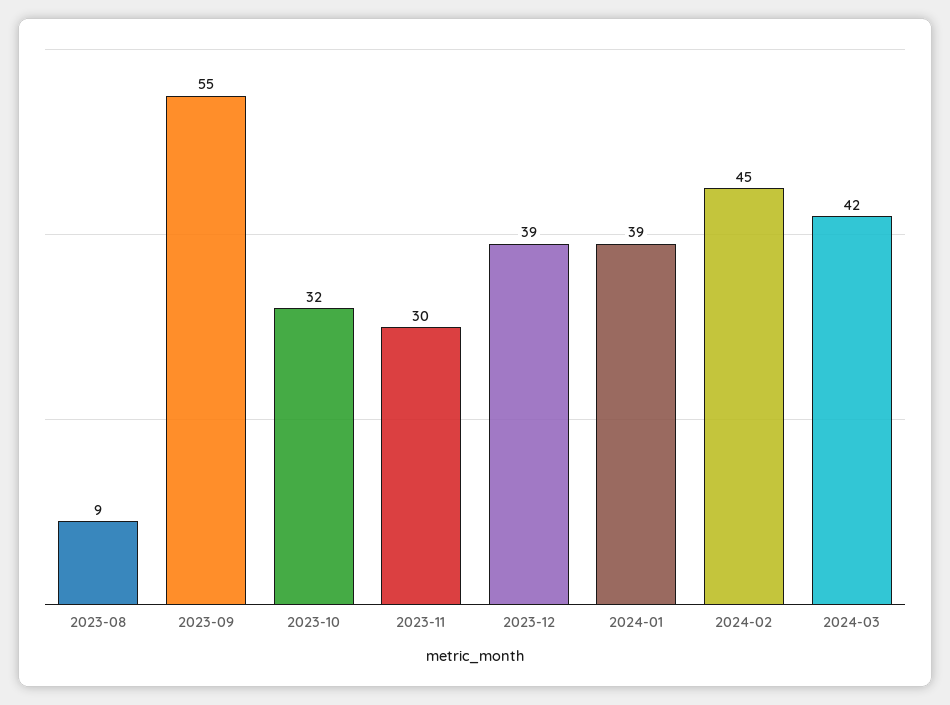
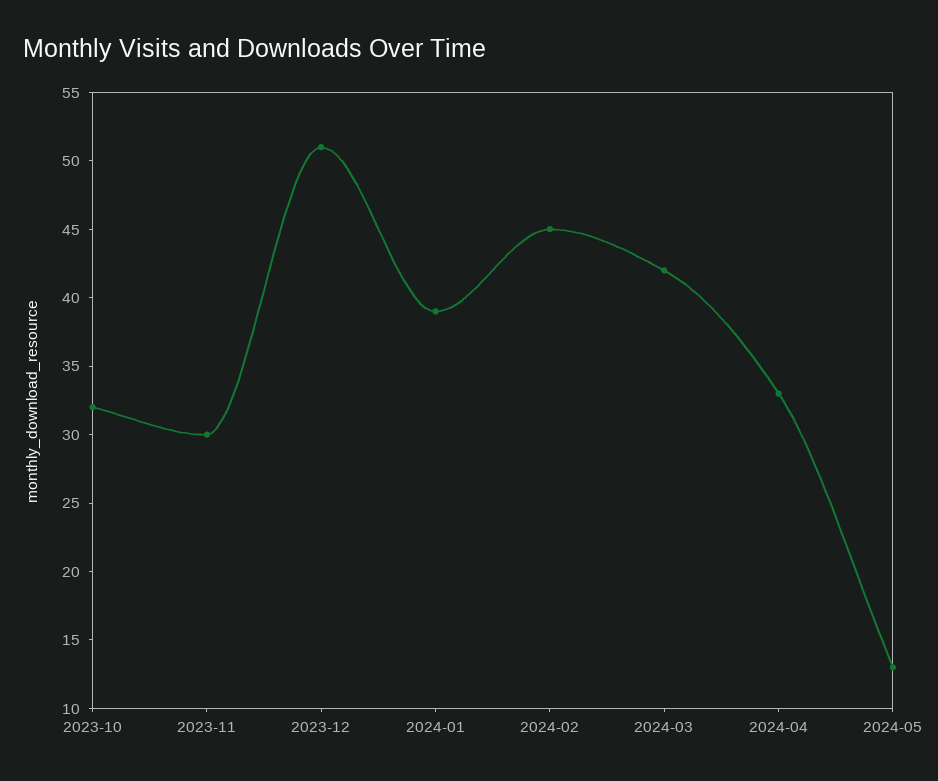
2023-08: 9 -> none
2023-09: 55 -> none
2023-12: 39 -> 51
2024-04: none -> 33
2024-05: none -> 13

